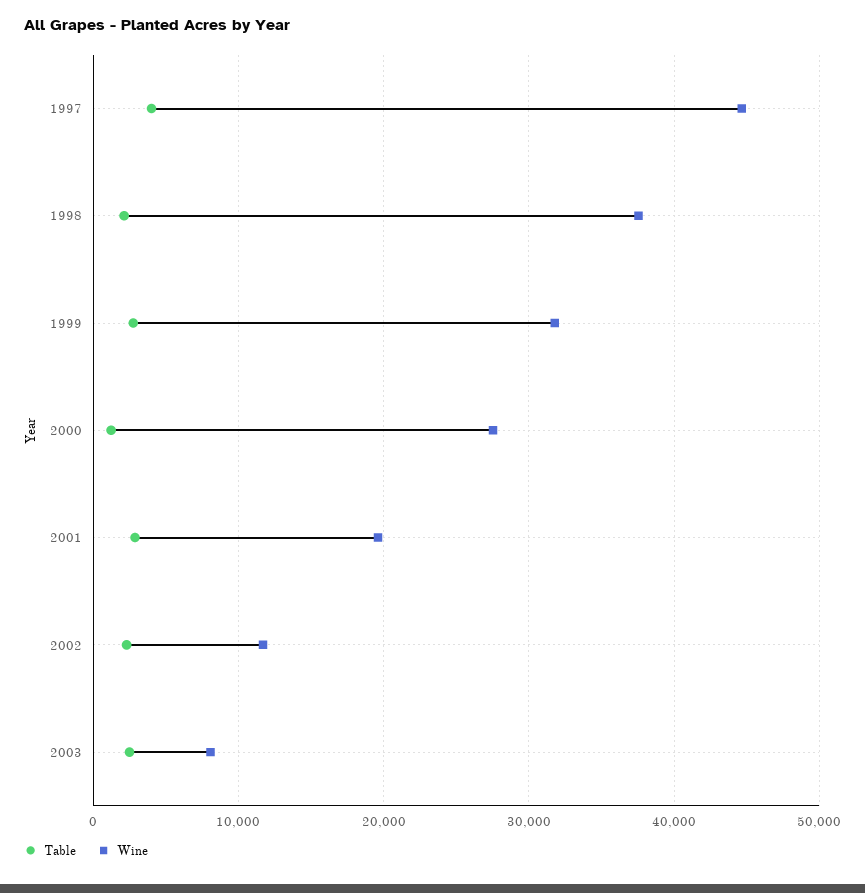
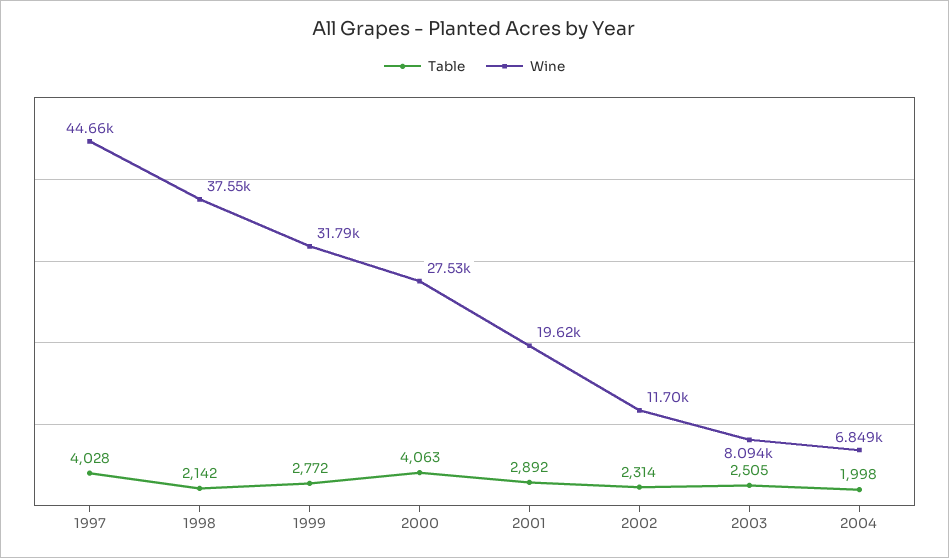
Table, 2000: 1000 -> 4063
Table, 2004: none -> 1998
Wine, 2004: none -> 6849

